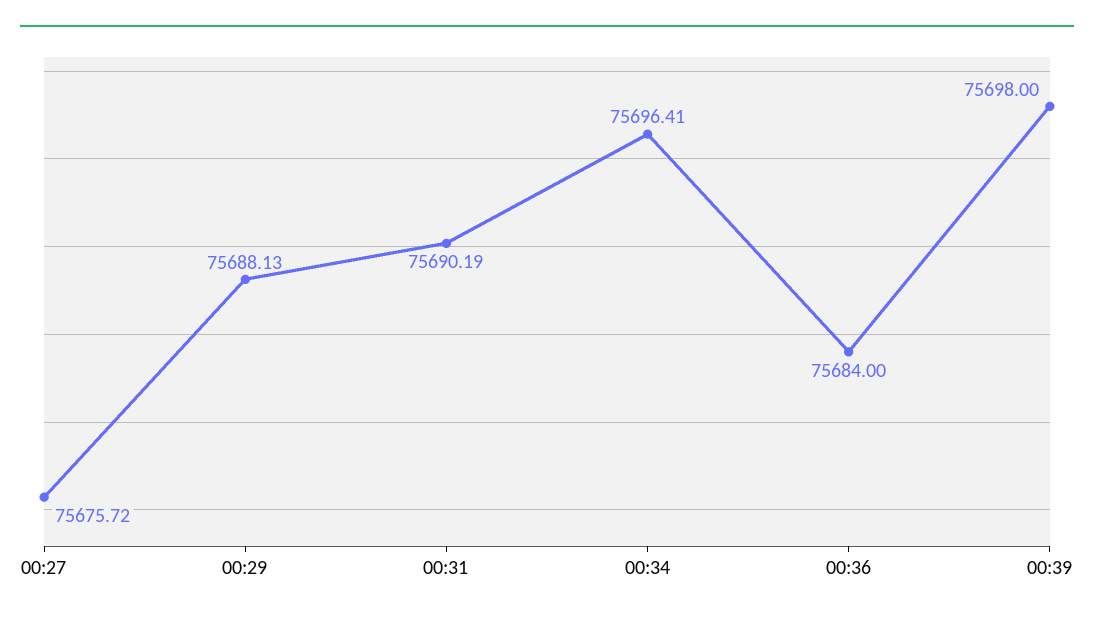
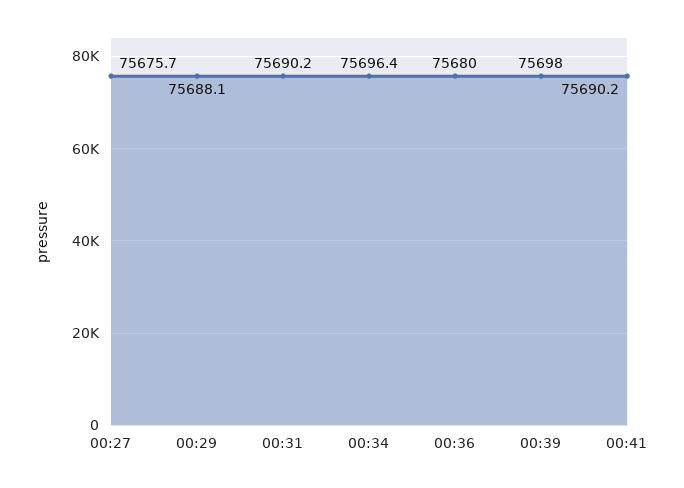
00:36: 75684 -> 75680
00:41: none -> 75690.2

